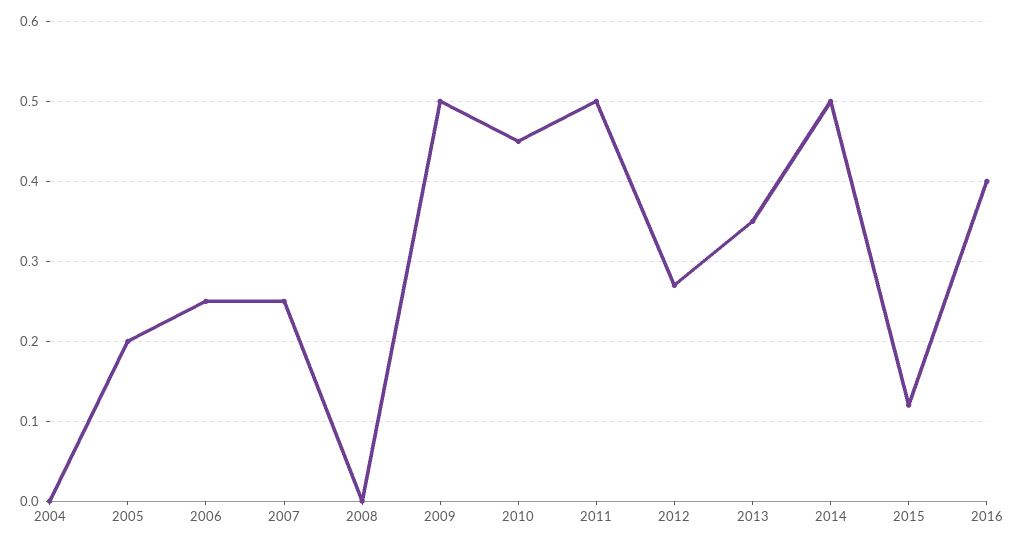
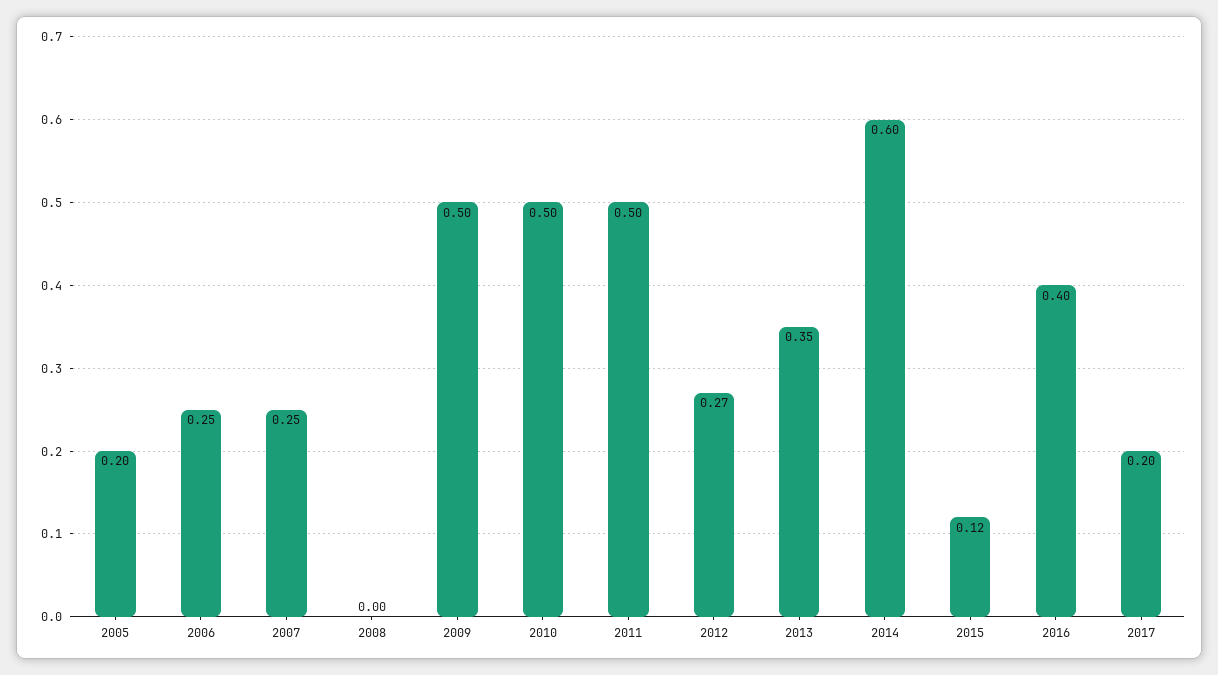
2004: 0 -> none
2010: 0.45 -> 0.5
2014: 0.5 -> 0.6
2017: none -> 0.2

